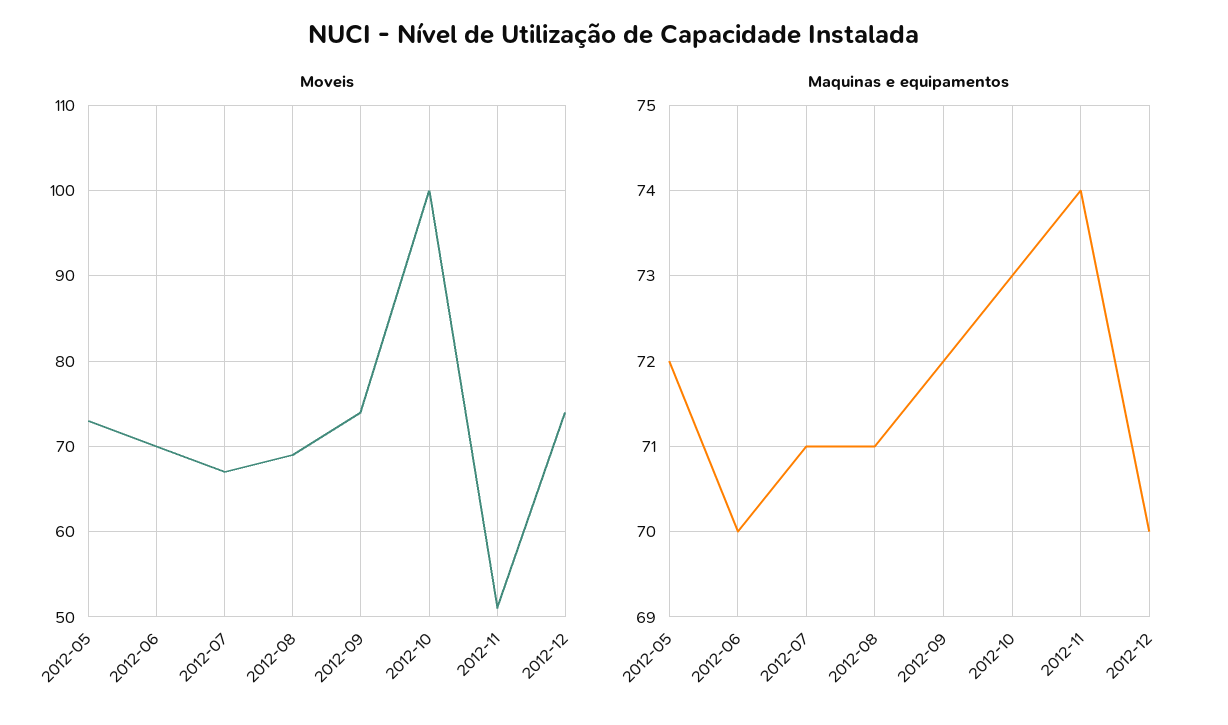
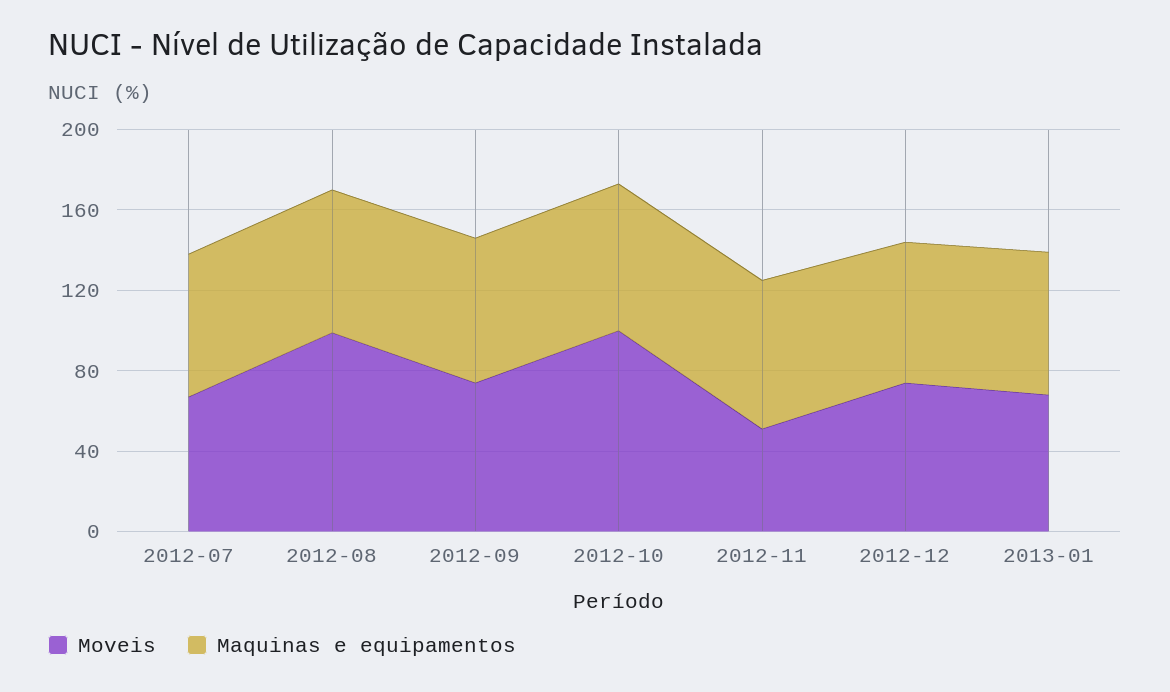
Moveis, 2012-05: 73 -> none
Moveis, 2012-06: 70 -> none
Moveis, 2012-08: 69 -> 100
Maquinas e equipamentos, 2012-05: 72 -> none
Maquinas e equipamentos, 2012-06: 70 -> none
Moveis, 2013-01: none -> 70
Maquinas e equipamentos, 2013-01: none -> 70

